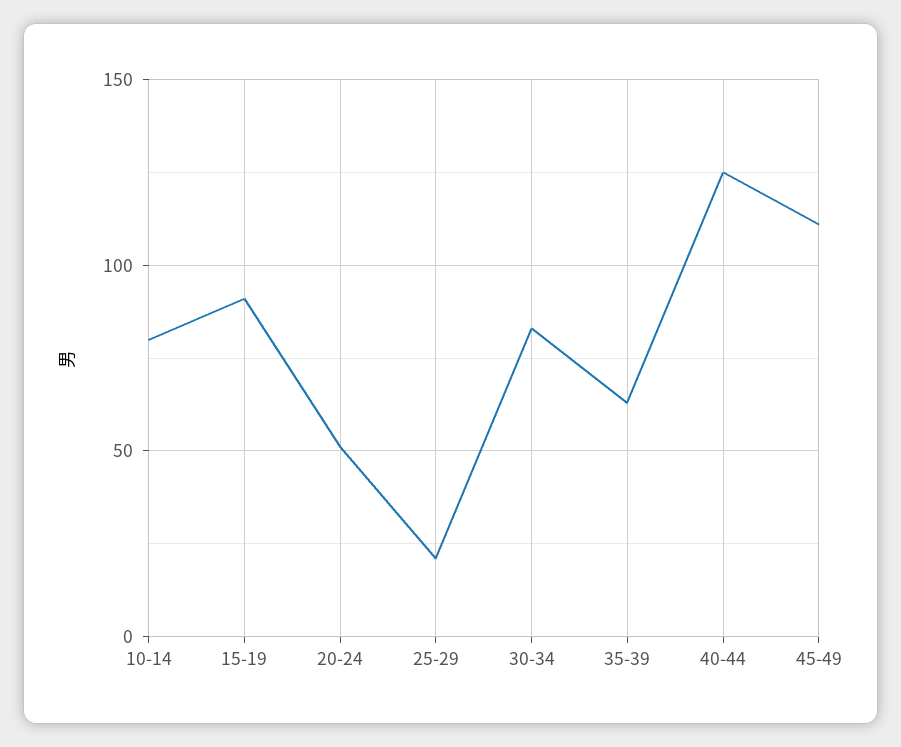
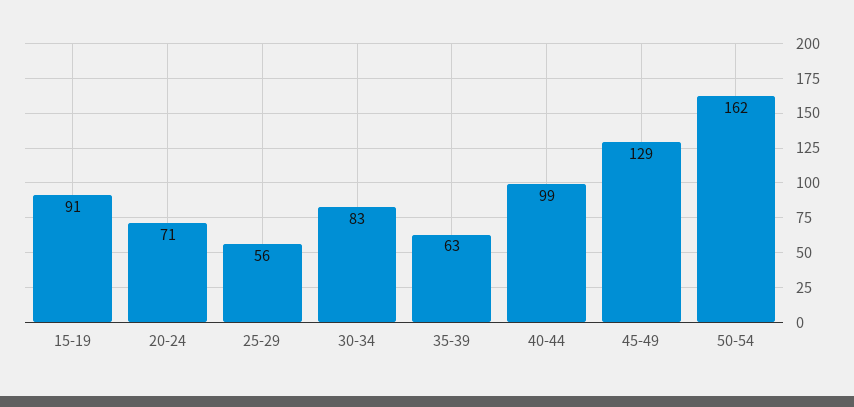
10-14: 80 -> none
20-24: 50 -> 71
25-29: 20 -> 56
40-44: 125 -> 99
45-49: 110 -> 129
50-54: none -> 162

